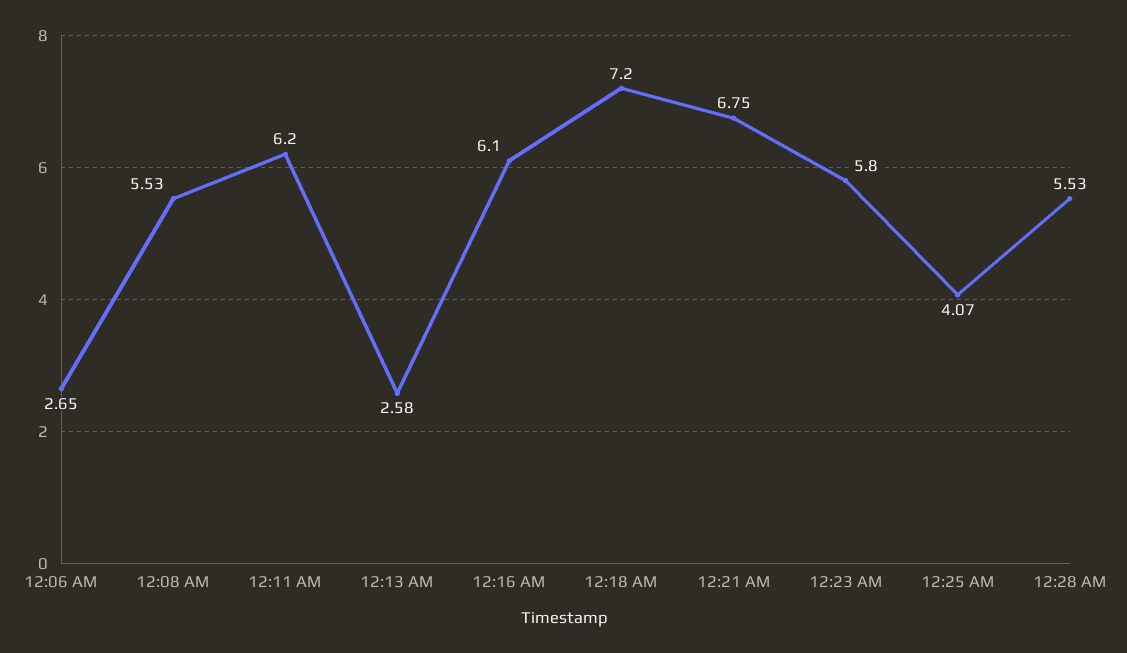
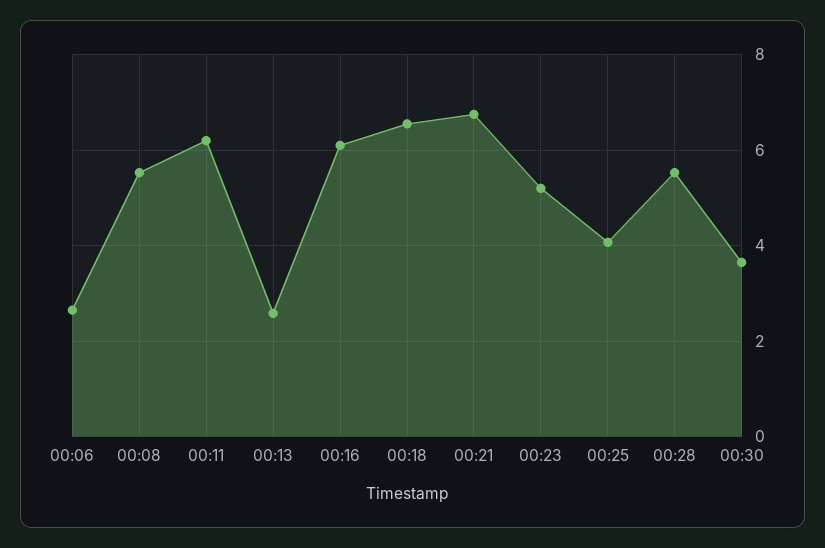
12:18 AM: 7.2 -> 6.6
12:23 AM: 5.8 -> 5.2
00:30: none -> 3.6

